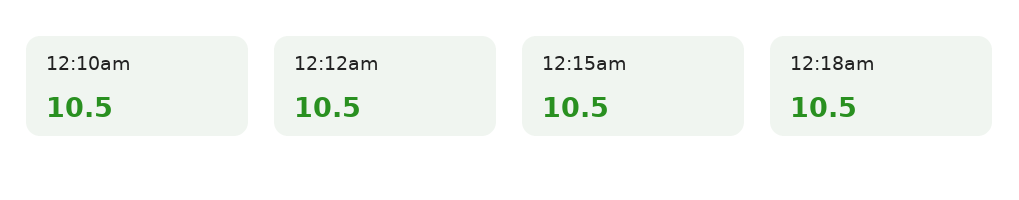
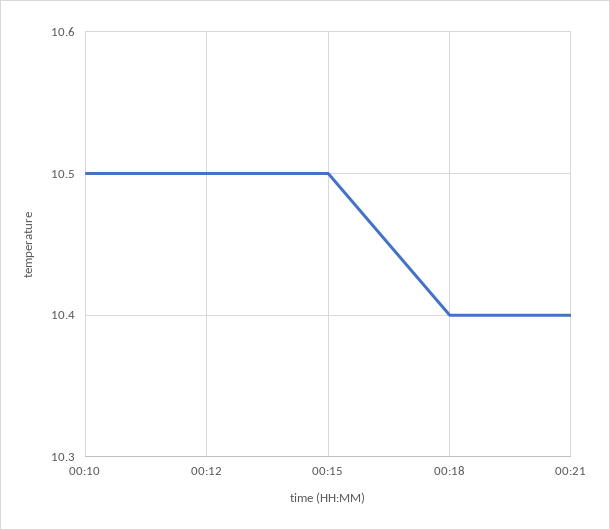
12:18am: 10.5 -> 10.4
00:21: none -> 10.4

